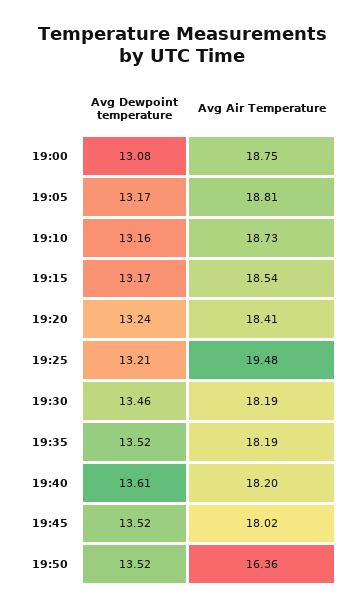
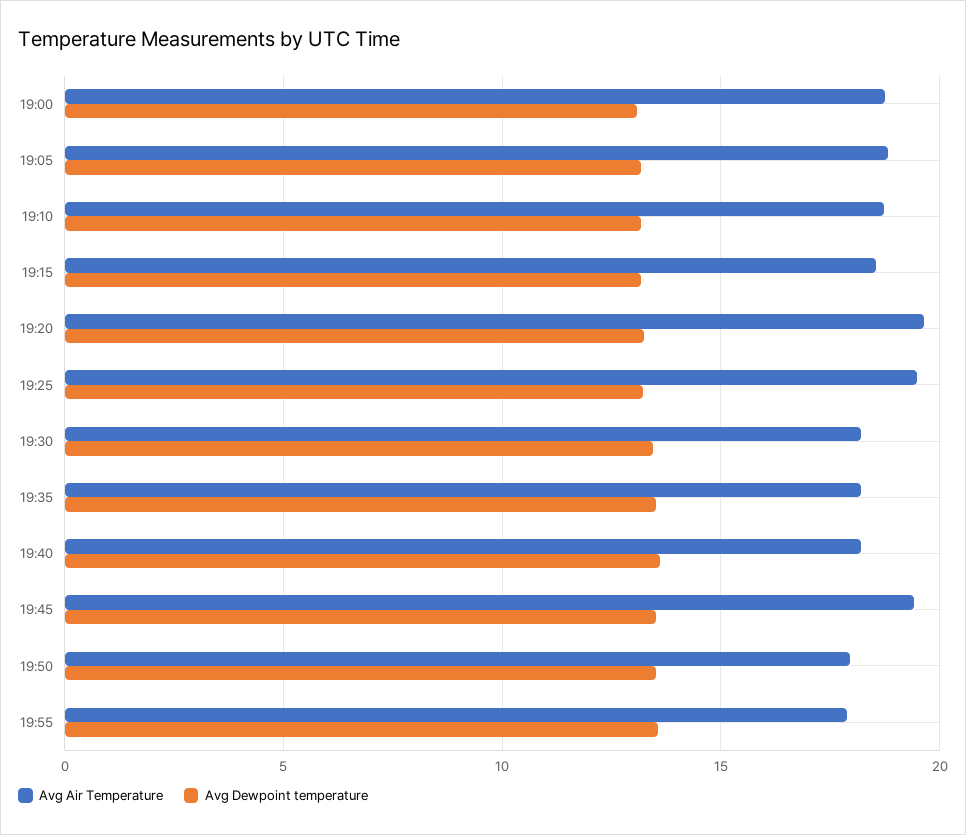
Avg Air Temperature, 19:20: 18.41 -> 19.5
Avg Air Temperature, 19:45: 18.02 -> 19.5
Avg Air Temperature, 19:50: 16.36 -> 18
Avg Air Temperature, 19:55: none -> 18
Avg Dewpoint temperature, 19:55: none -> 13.5

